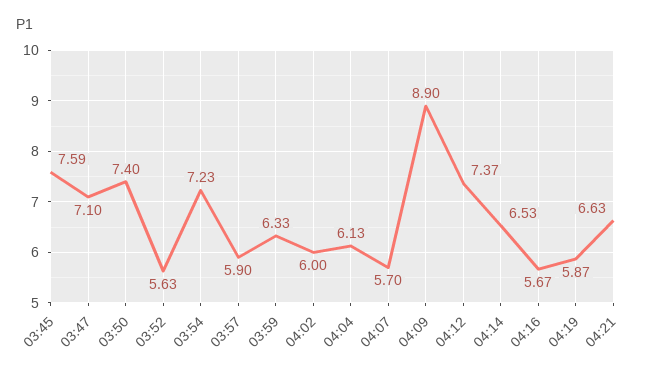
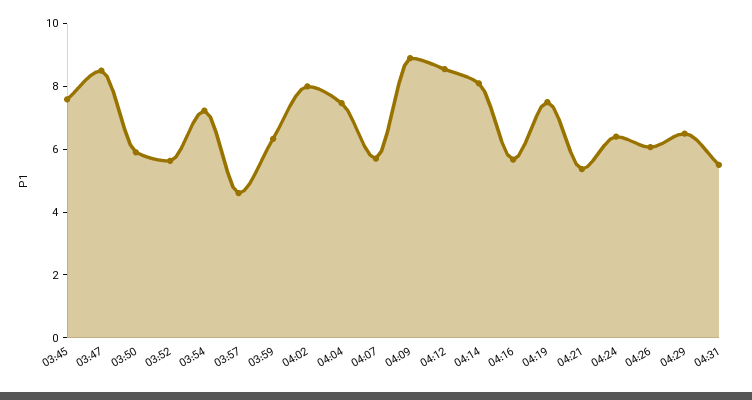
03:47: 7.1 -> 8.5
03:50: 7.4 -> 6
03:57: 5.9 -> 4.5
04:02: 6 -> 8
04:04: 6.13 -> 7.5
04:12: 7.37 -> 8.5
04:14: 6.53 -> 8
04:19: 5.87 -> 7.5
04:21: 6.63 -> 5.5
04:24: none -> 6.5
04:26: none -> 6
04:29: none -> 6.5
04:31: none -> 5.5

